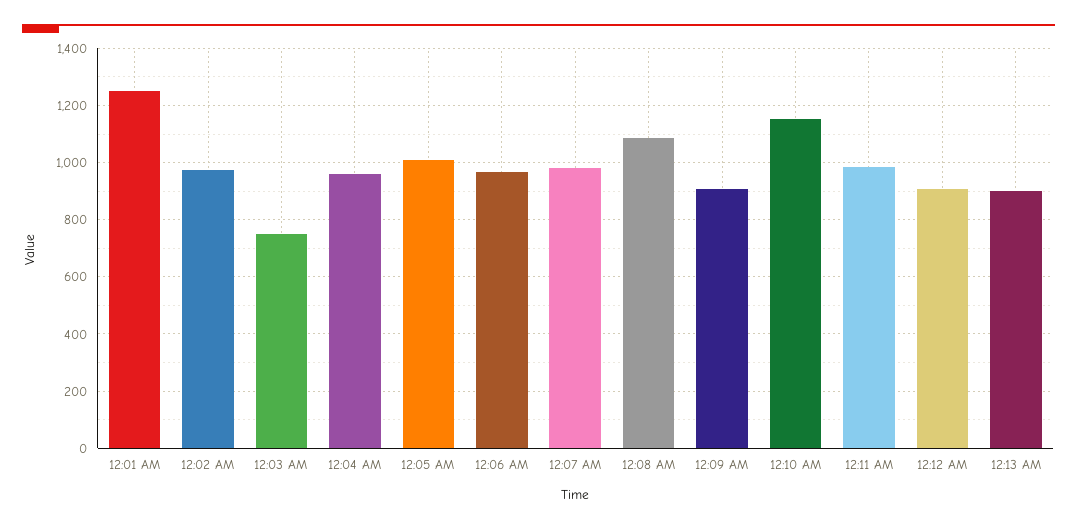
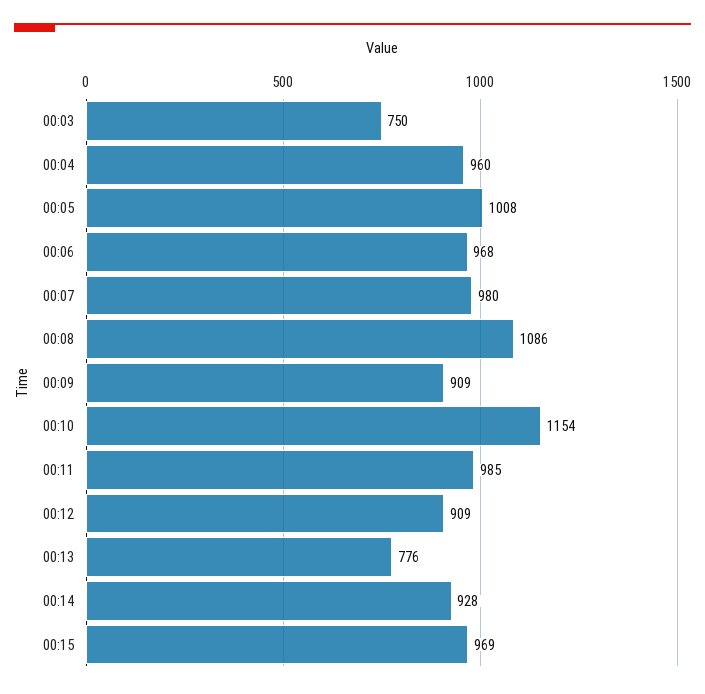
12:01 AM: 1250 -> none
12:02 AM: 975 -> none
12:13 AM: 900 -> 776
00:14: none -> 928
00:15: none -> 969

